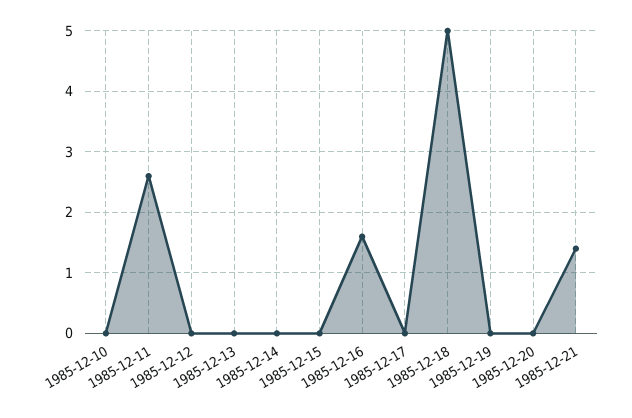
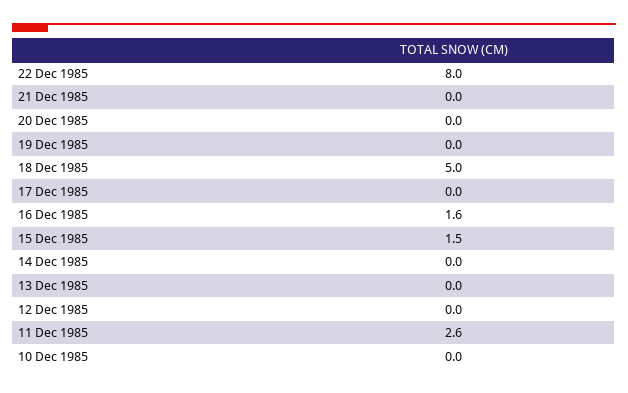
1985-12-15: 0 -> 1.5
1985-12-21: 1.4 -> 0
22 Dec 1985: none -> 8

